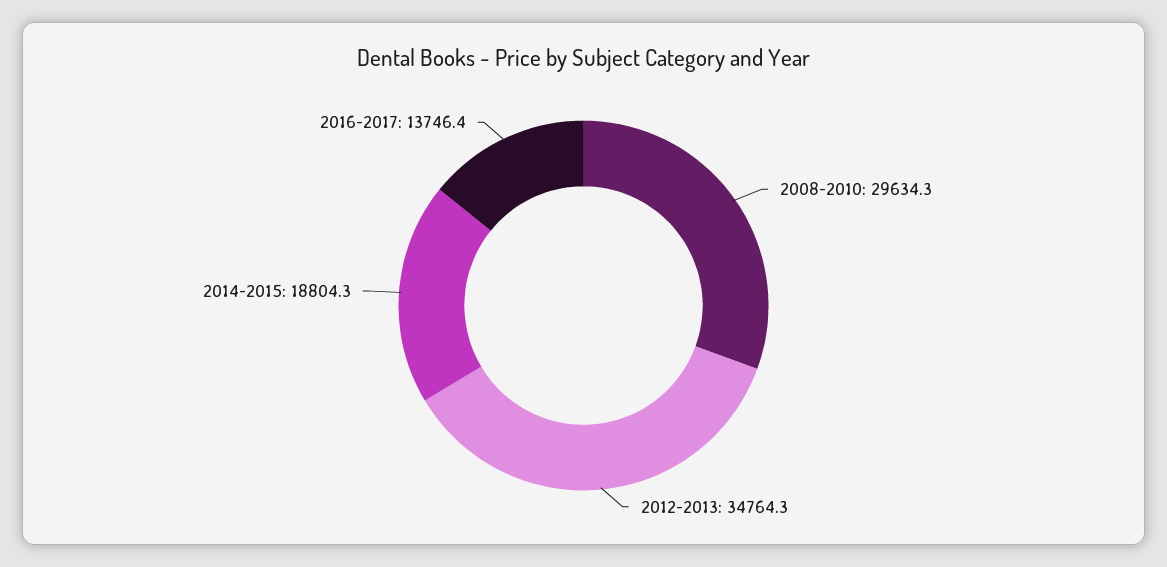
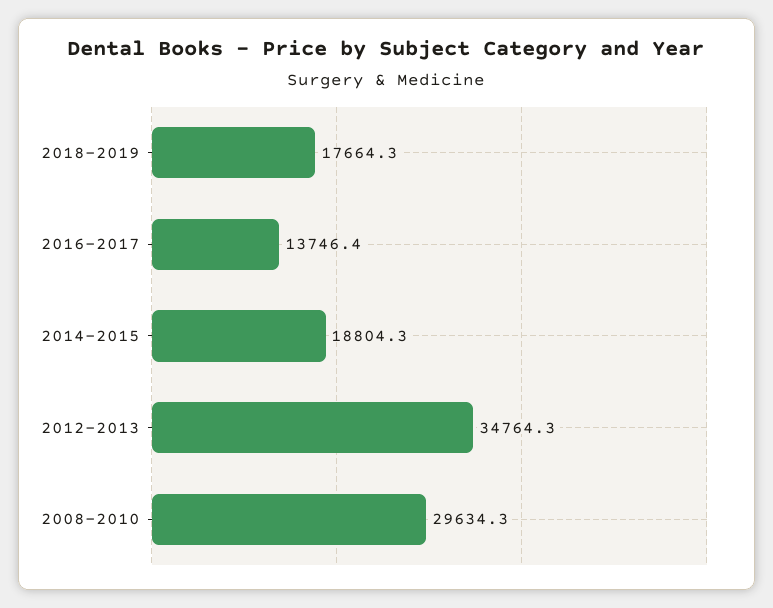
2018-2019: none -> 17664.3

